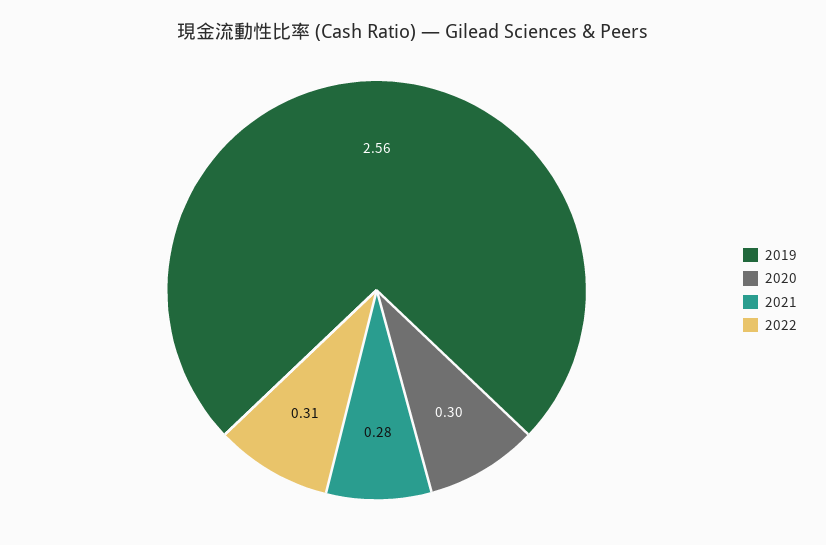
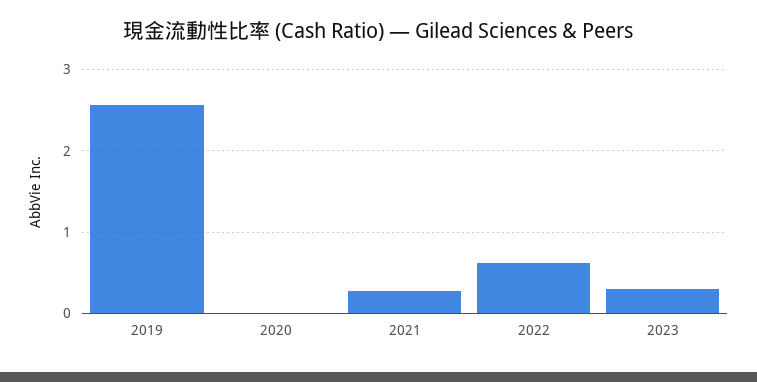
2020: 0.3 -> 0
2022: 0.31 -> 0.6
2023: none -> 0.3

